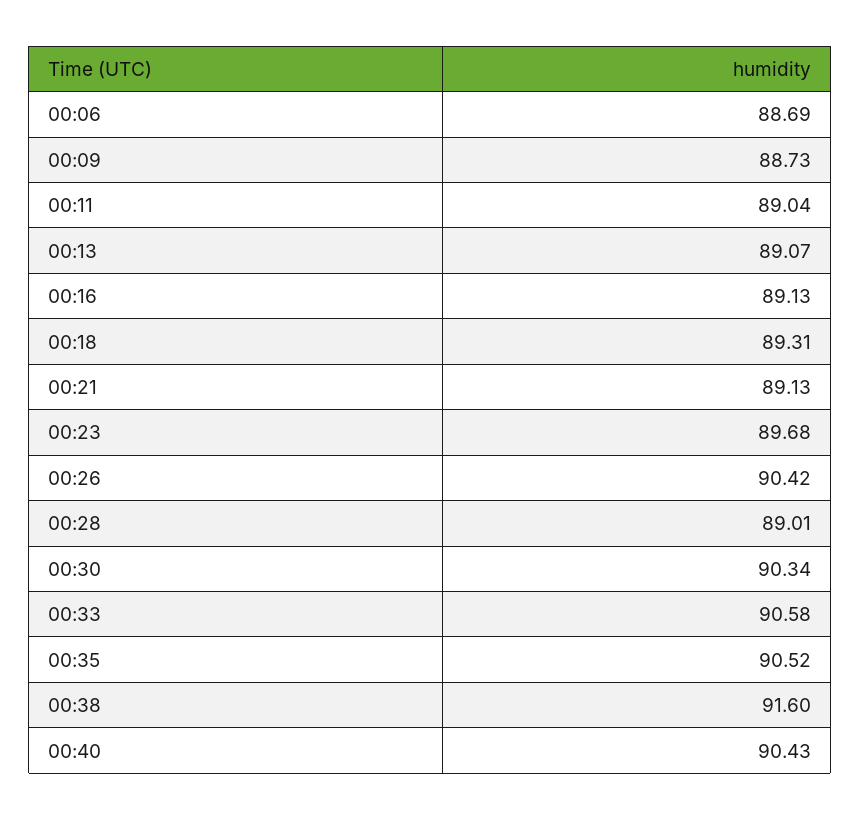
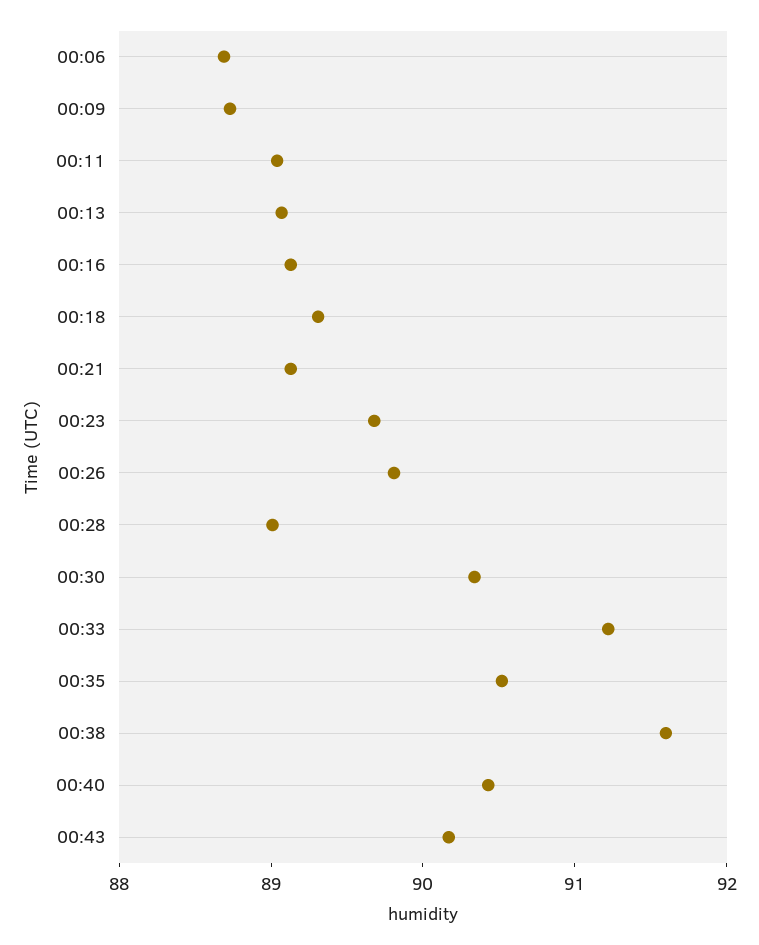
00:26: 90.42 -> 89.8
00:33: 90.58 -> 91.2
00:43: none -> 90.2

